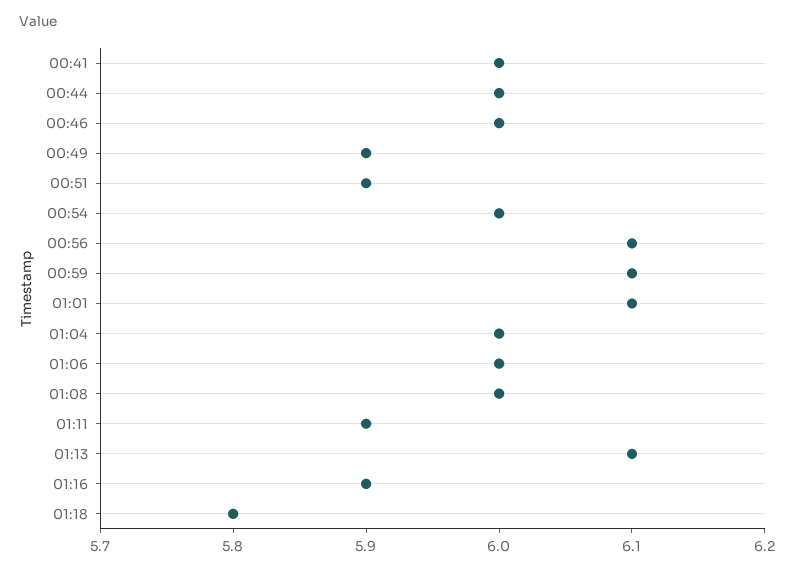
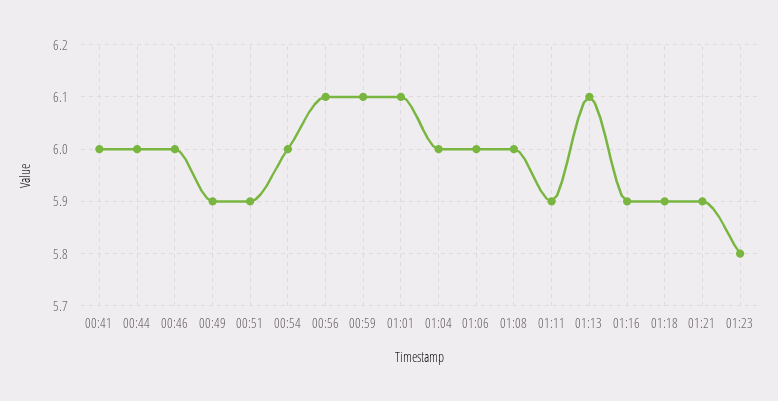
01:18: 5.8 -> 5.9
01:21: none -> 5.9
01:23: none -> 5.8

